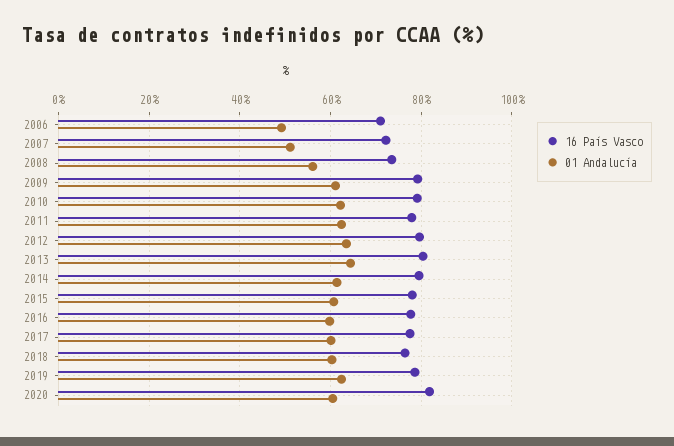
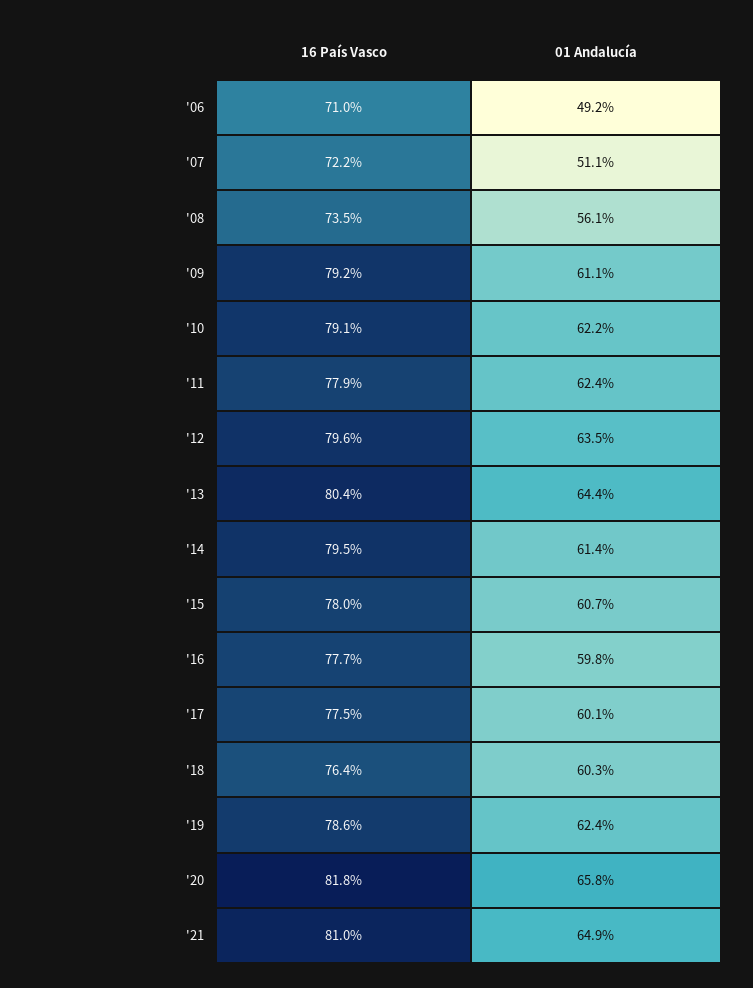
01 Andalucía, 2020: 60 -> 65.8
16 País Vasco, '21: none -> 81
01 Andalucía, '21: none -> 64.9

